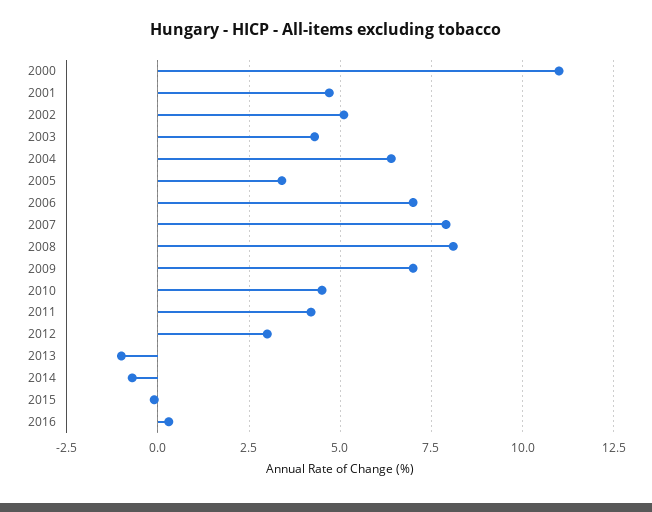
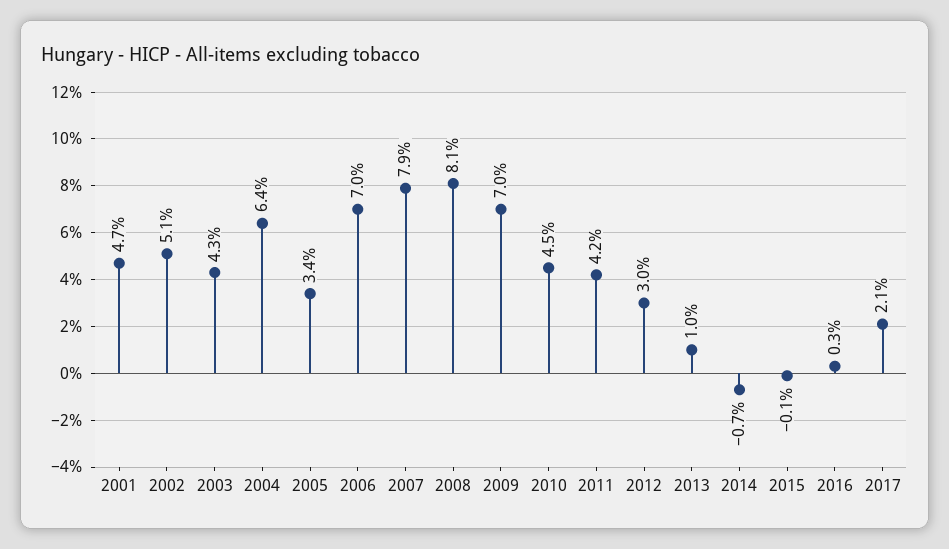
2000: 11 -> none
2013: -1 -> 1
2017: none -> 2.1

